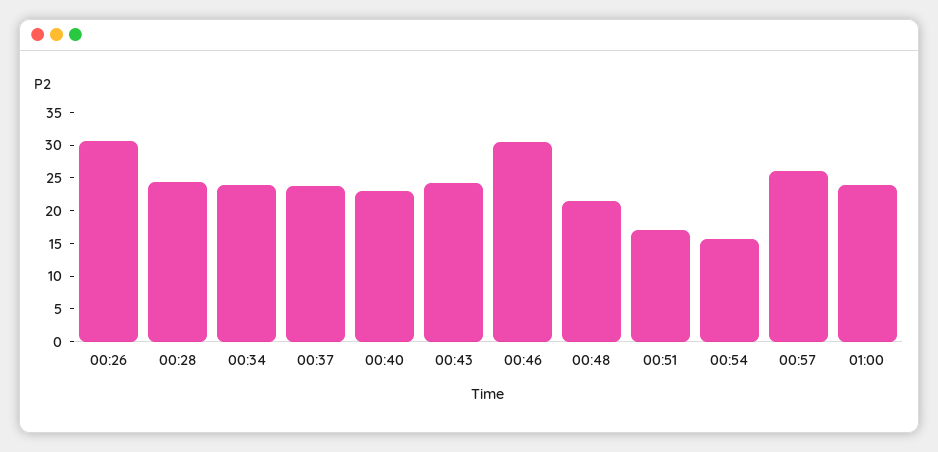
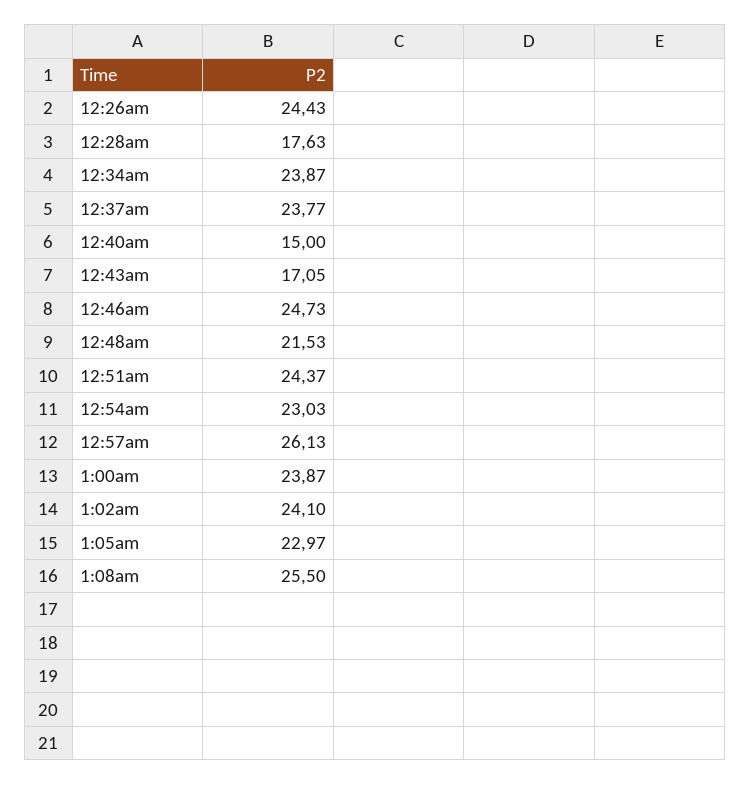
00:26: 30 -> 24.43
00:28: 25 -> 17.63
00:40: 22.5 -> 15
00:43: 25 -> 17.05
00:46: 30 -> 24.73
00:51: 17.5 -> 24.37
00:54: 15 -> 23.03
1:02am: none -> 24.1
1:05am: none -> 22.97
1:08am: none -> 25.5

